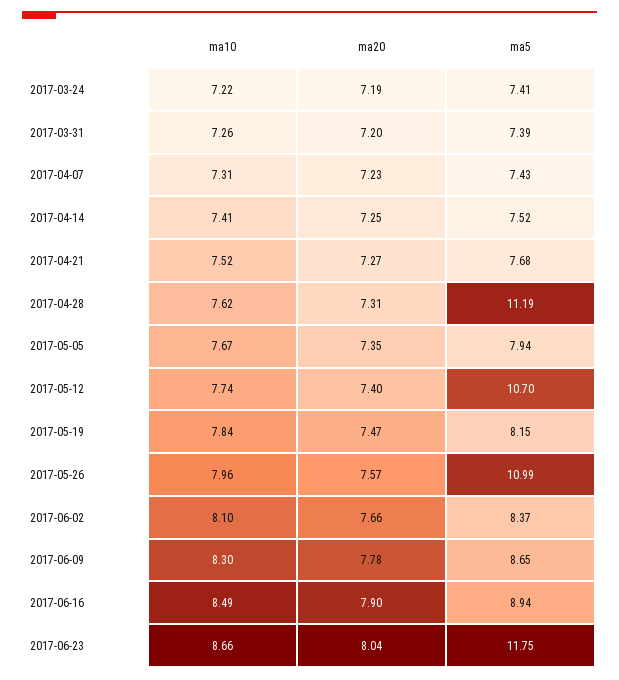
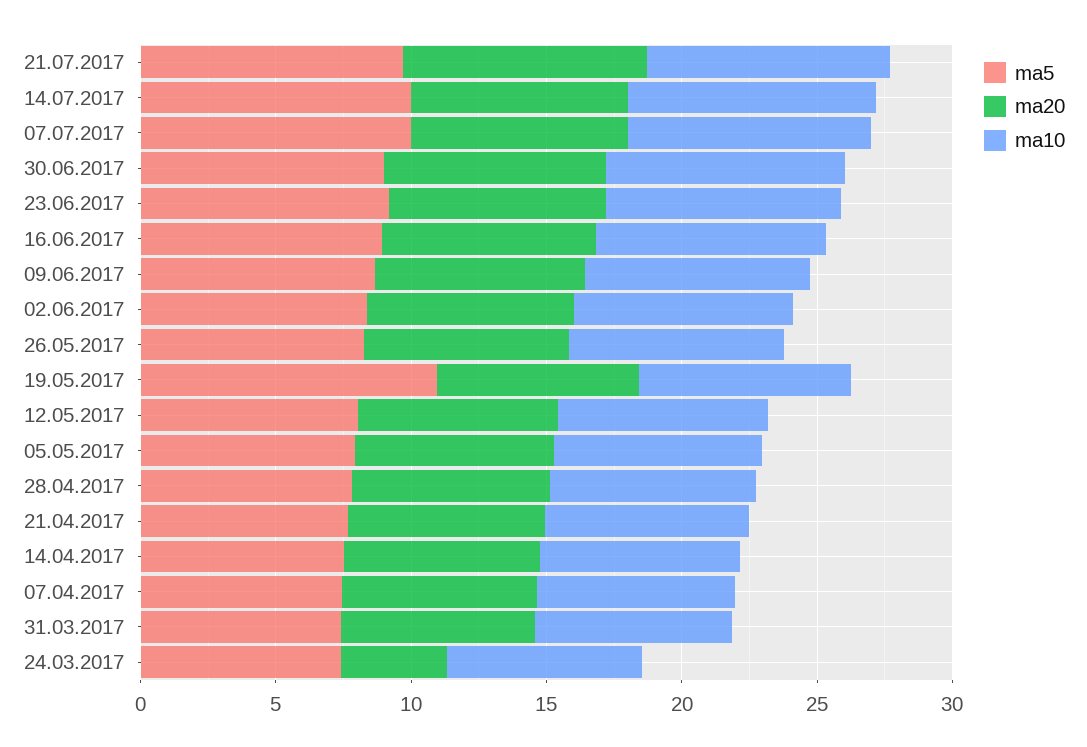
ma20, 2017-03-24: 7.19 -> 4
ma5, 2017-04-28: 11.19 -> 8
ma5, 2017-05-12: 10.7 -> 8
ma5, 2017-05-19: 8.15 -> 11
ma5, 2017-05-26: 10.99 -> 8
ma5, 2017-06-23: 11.75 -> 9
ma5, 21.07.2017: none -> 10
ma20, 21.07.2017: none -> 9
ma10, 21.07.2017: none -> 9
ma5, 14.07.2017: none -> 10
ma20, 14.07.2017: none -> 8
ma10, 14.07.2017: none -> 9
ma5, 07.07.2017: none -> 10
ma20, 07.07.2017: none -> 8
ma10, 07.07.2017: none -> 9
ma5, 30.06.2017: none -> 9
ma20, 30.06.2017: none -> 8
ma10, 30.06.2017: none -> 9

